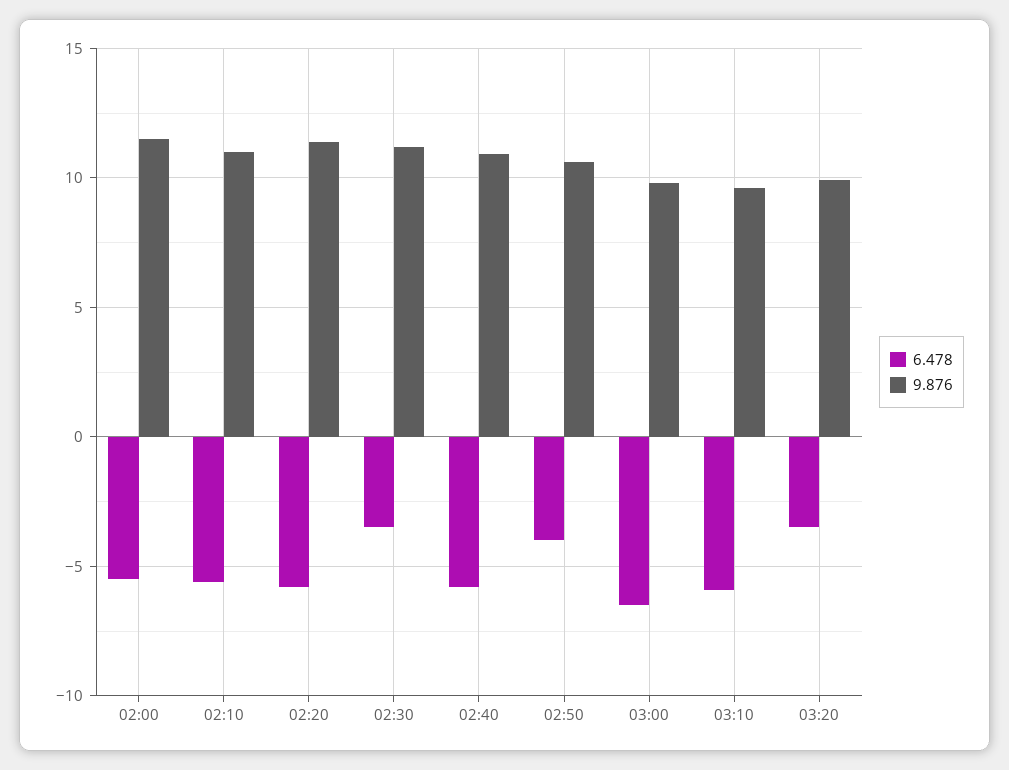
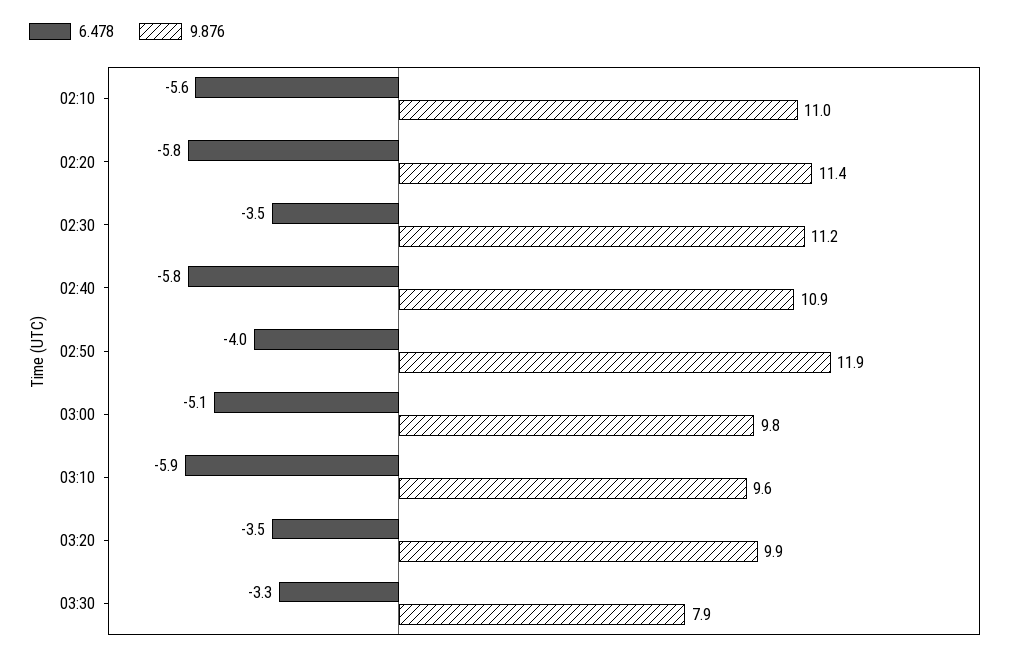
6.478, 02:00: -5.5 -> none
9.876, 02:00: 11.5 -> none
9.876, 02:50: 10.5 -> 11.9
6.478, 03:00: -6.5 -> -5.1
6.478, 03:30: none -> -3.3
9.876, 03:30: none -> 7.9

